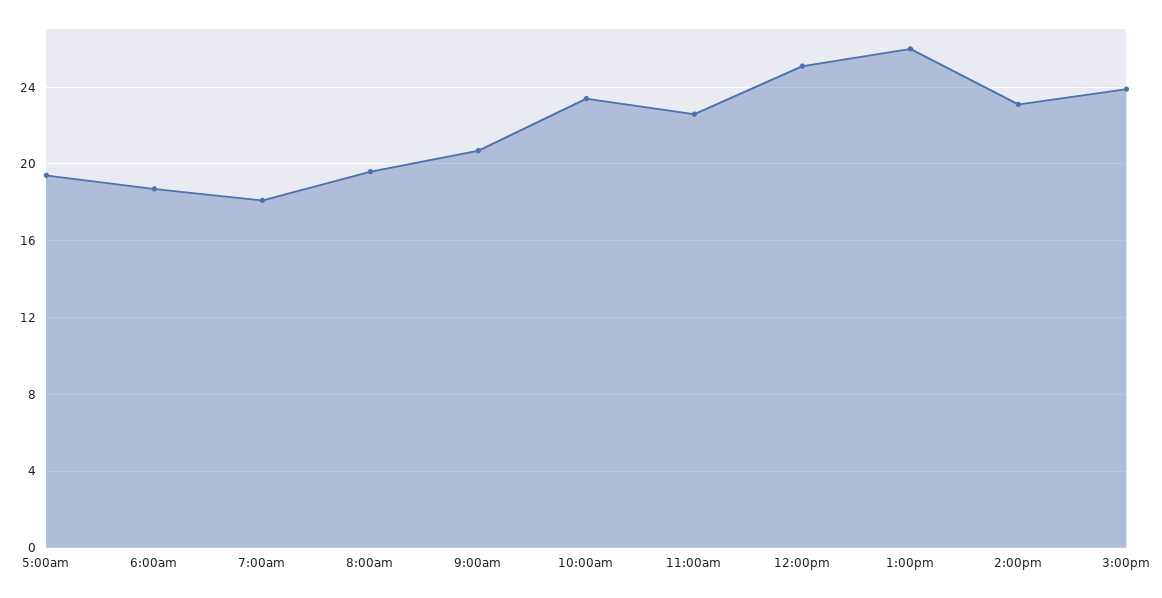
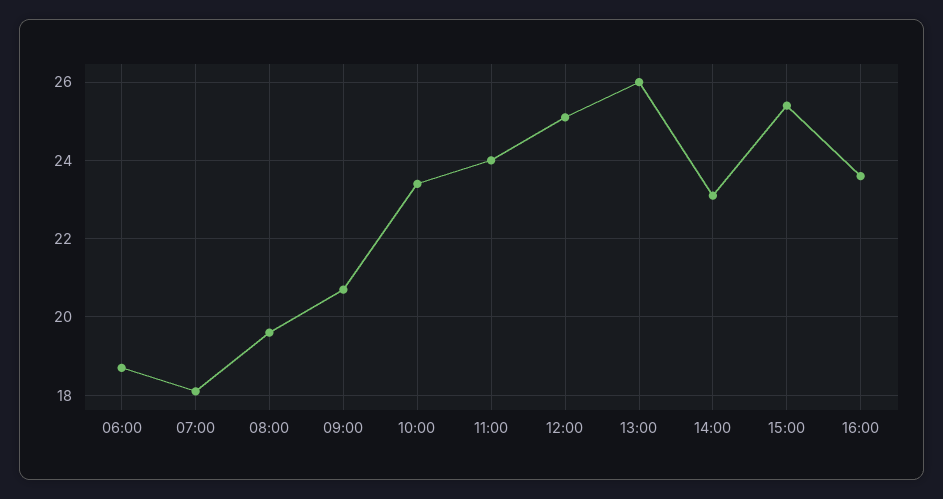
5:00am: 19.5 -> none
11:00am: 22.5 -> 24
3:00pm: 24 -> 25.5
16:00: none -> 23.5

